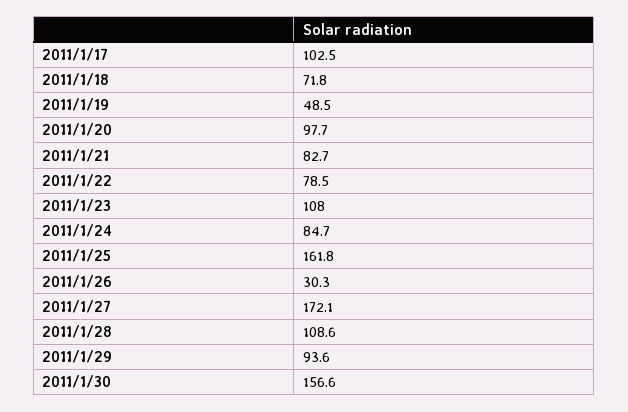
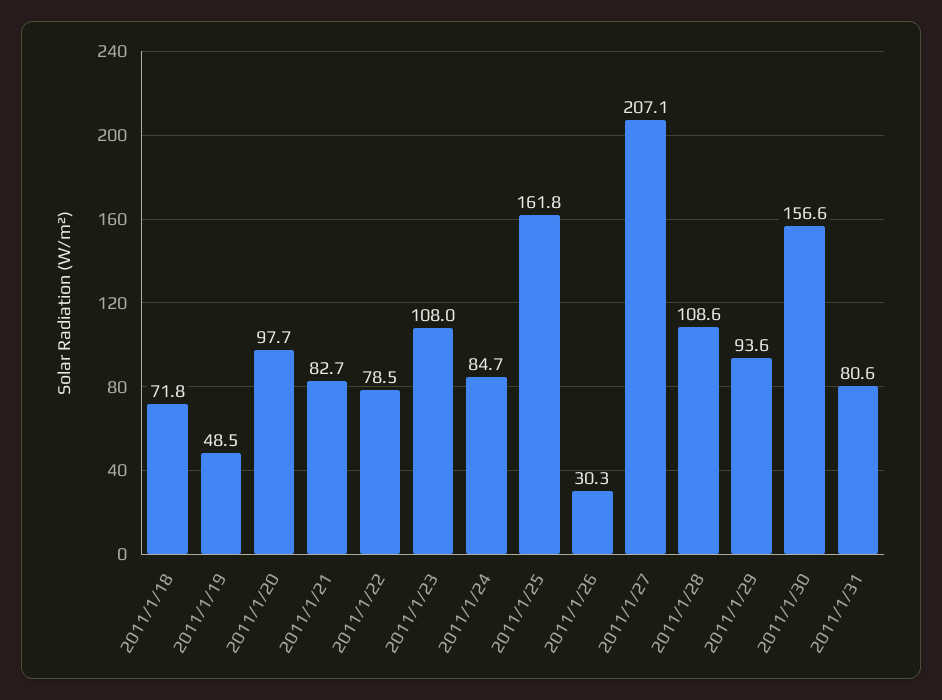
2011/1/17: 102.5 -> none
2011/1/27: 172.1 -> 207.1
2011/1/31: none -> 80.6

